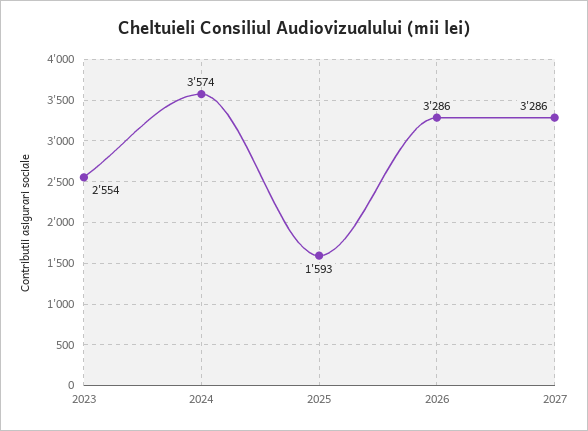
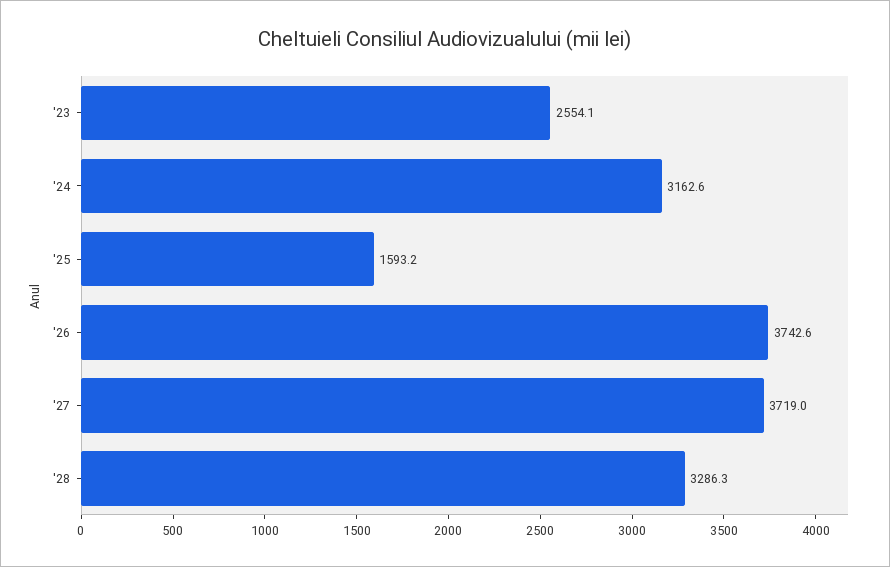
2024: 3574 -> 3162.6
2026: 3286 -> 3742.6
2027: 3286 -> 3719
'28: none -> 3286.3

